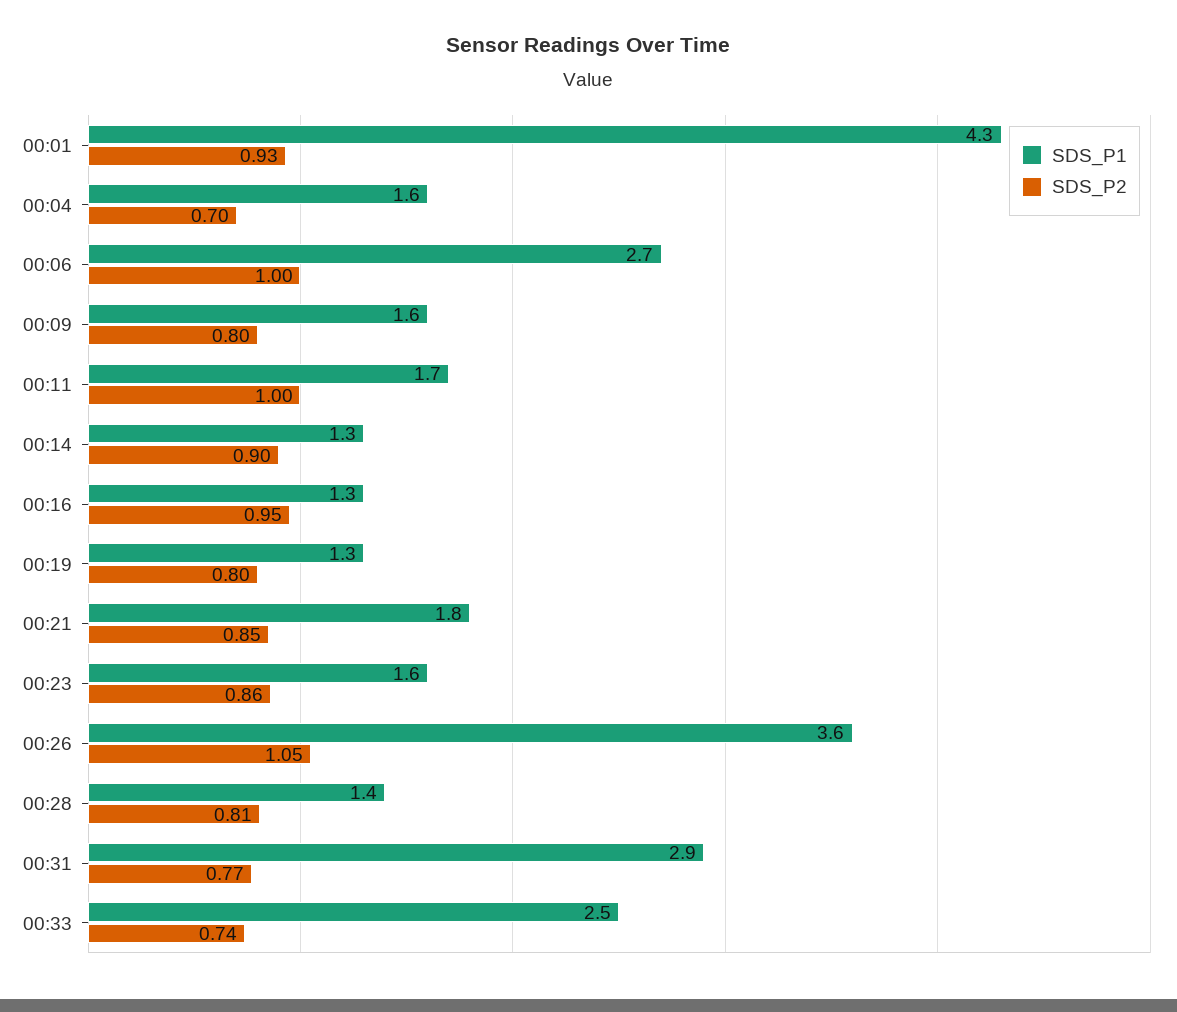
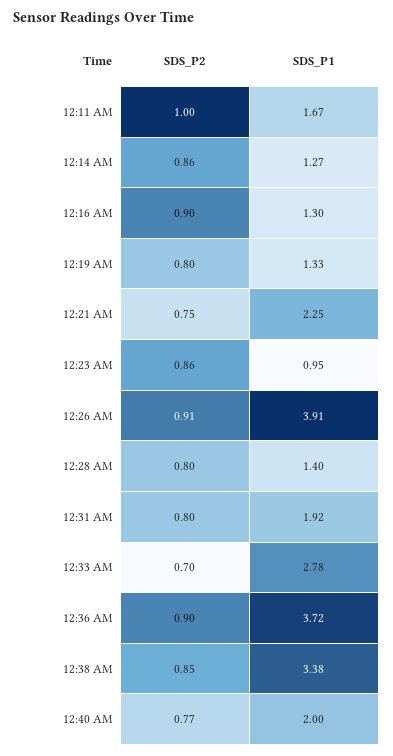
SDS_P1, 00:01: 4.3 -> none
SDS_P2, 00:01: 0.93 -> none
SDS_P1, 00:04: 1.6 -> none
SDS_P2, 00:04: 0.7 -> none
SDS_P1, 00:06: 2.7 -> none
SDS_P2, 00:06: 1 -> none
SDS_P1, 00:09: 1.6 -> none
SDS_P2, 00:09: 0.8 -> none
SDS_P2, 00:14: 0.9 -> 0.86
SDS_P2, 00:16: 0.95 -> 0.9
SDS_P1, 00:21: 1.8 -> 2.25
SDS_P2, 00:21: 0.85 -> 0.75
SDS_P1, 00:23: 1.6 -> 0.95
SDS_P1, 00:26: 3.6 -> 3.91
SDS_P2, 00:26: 1.05 -> 0.91
SDS_P2, 00:28: 0.81 -> 0.8
SDS_P1, 00:31: 2.9 -> 1.92
SDS_P2, 00:31: 0.77 -> 0.8
SDS_P1, 00:33: 2.5 -> 2.78
SDS_P2, 00:33: 0.74 -> 0.7
SDS_P2, 12:36 AM: none -> 0.9
SDS_P1, 12:36 AM: none -> 3.72
SDS_P2, 12:38 AM: none -> 0.85
SDS_P1, 12:38 AM: none -> 3.38
SDS_P2, 12:40 AM: none -> 0.77
SDS_P1, 12:40 AM: none -> 2

